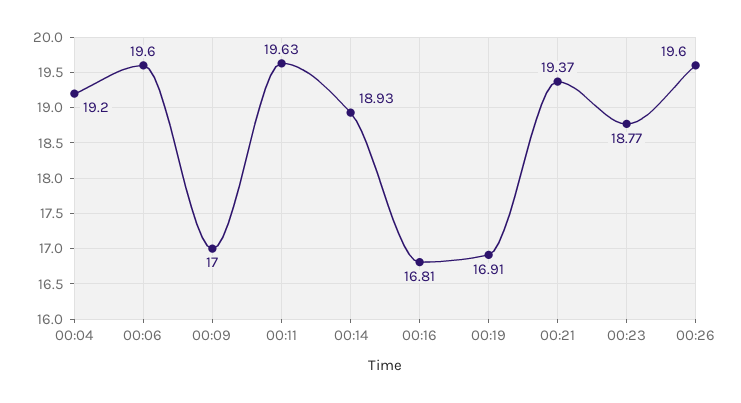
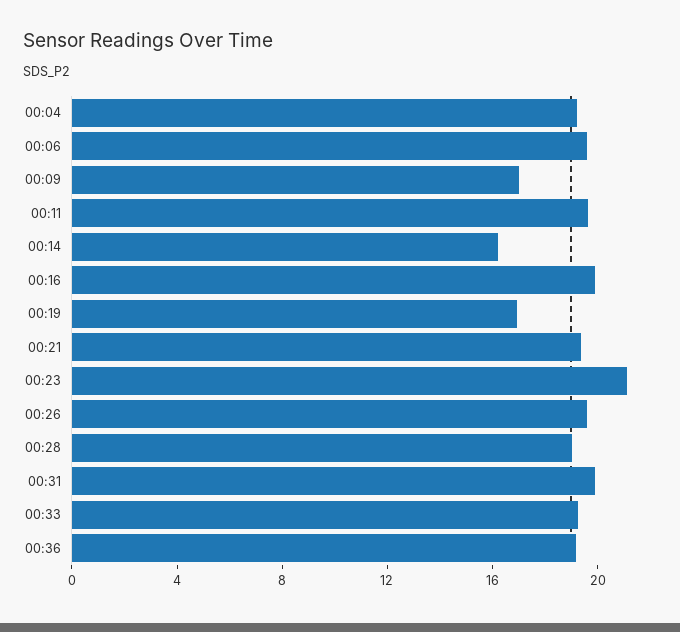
00:14: 18.93 -> 16
00:16: 16.81 -> 20
00:23: 18.77 -> 21
00:28: none -> 19
00:31: none -> 20
00:33: none -> 19
00:36: none -> 19

